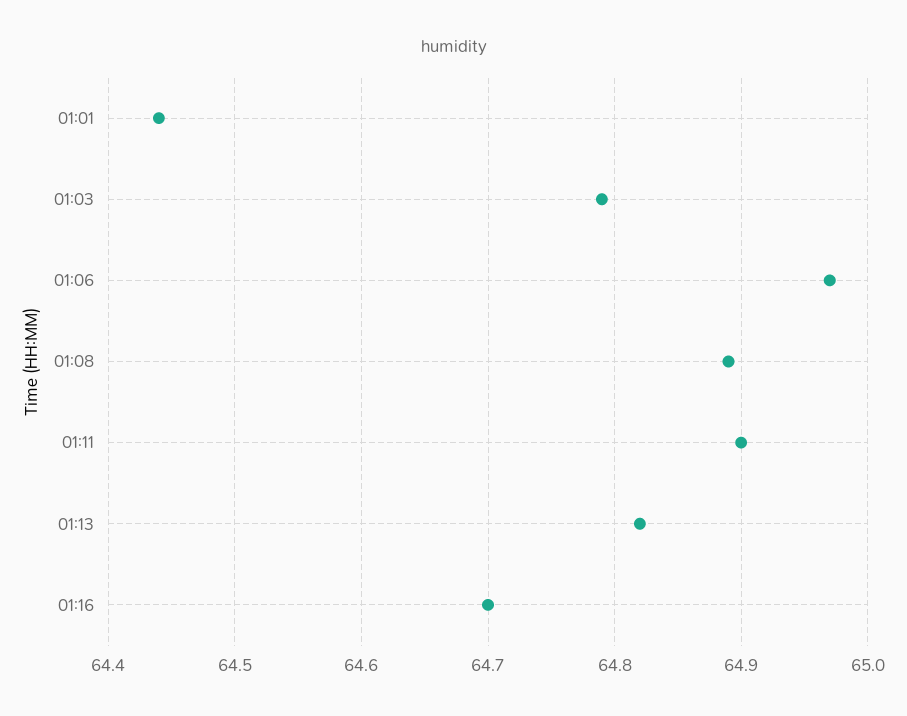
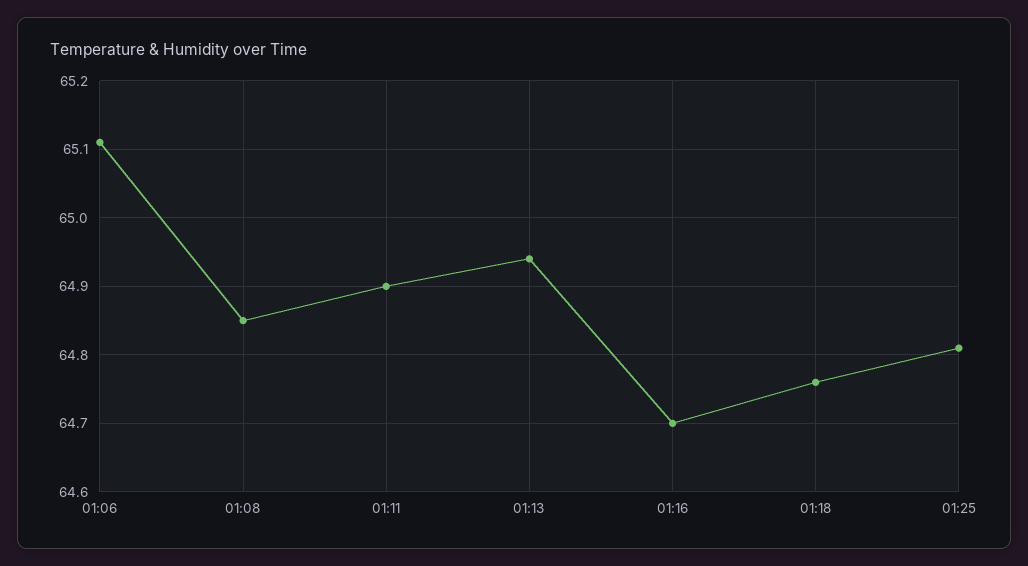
01:01: 64.44 -> none
01:03: 64.79 -> none
01:06: 64.97 -> 65.11
01:08: 64.89 -> 64.85
01:13: 64.82 -> 64.94
01:18: none -> 64.76
01:25: none -> 64.81

